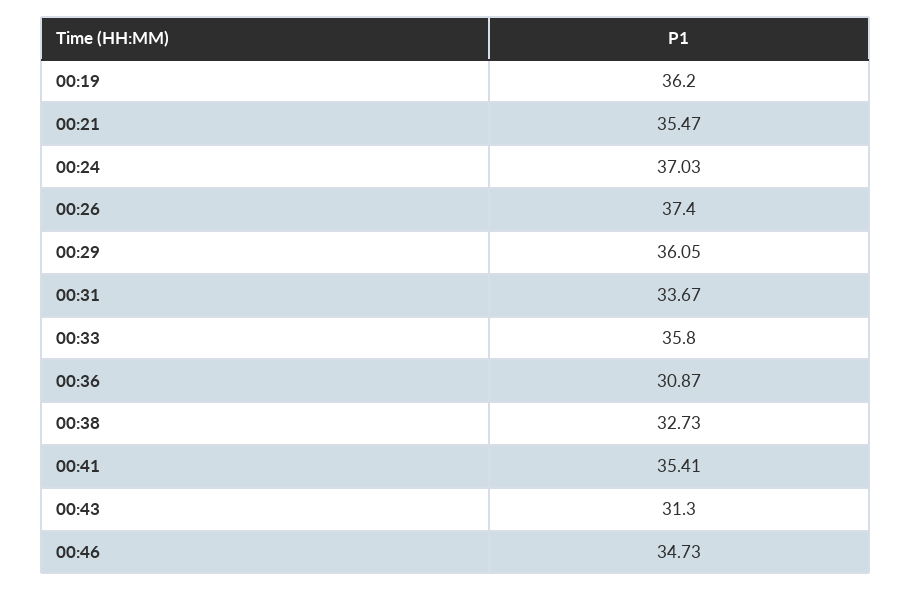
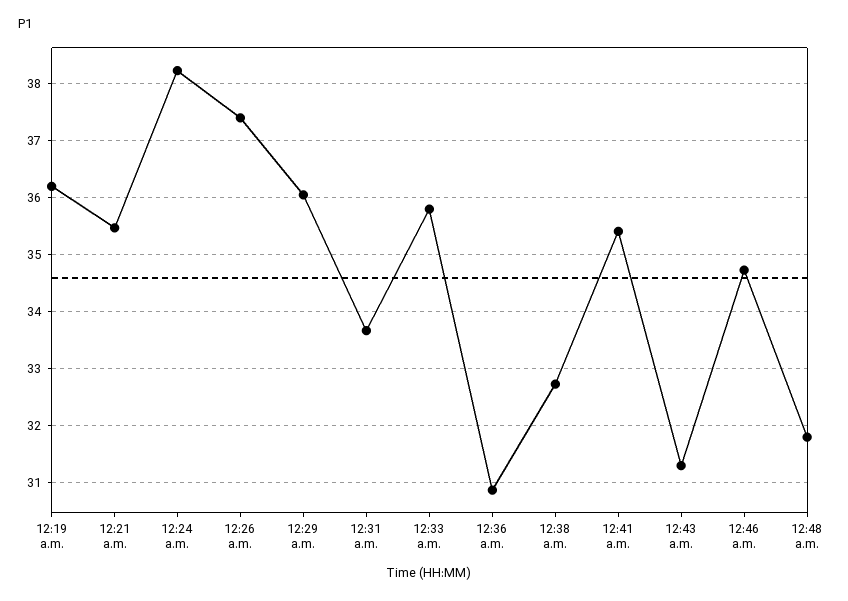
00:24: 37.03 -> 38.2
12:48 a.m.: none -> 31.8

